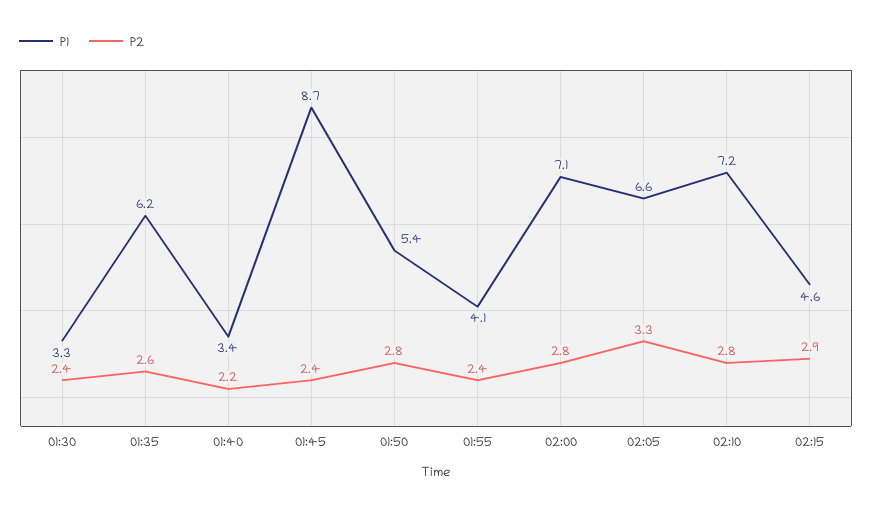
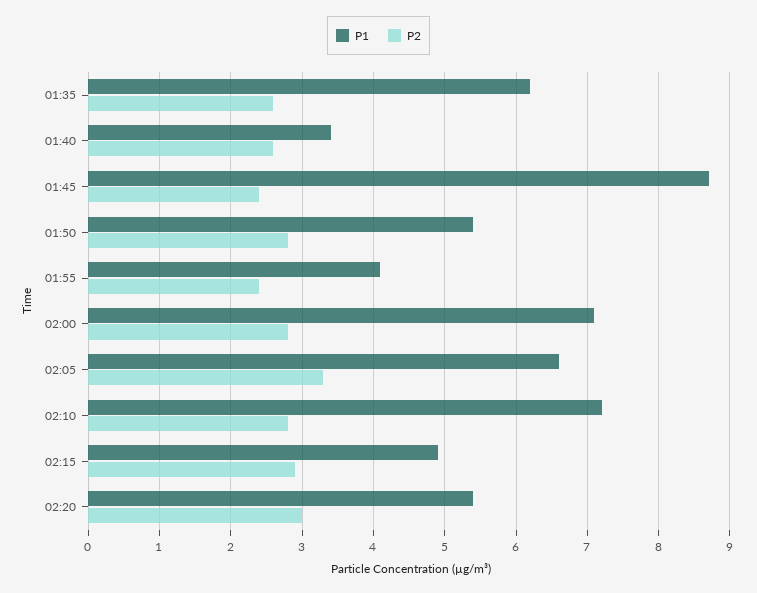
P1, 01:30: 3.3 -> none
P2, 01:30: 2.4 -> none
P2, 01:40: 2.2 -> 2.6
P1, 02:15: 4.6 -> 4.9
P1, 02:20: none -> 5.4
P2, 02:20: none -> 3

